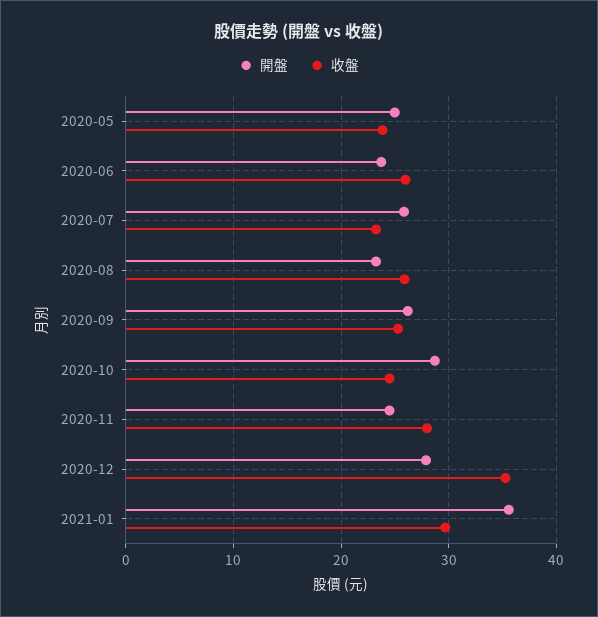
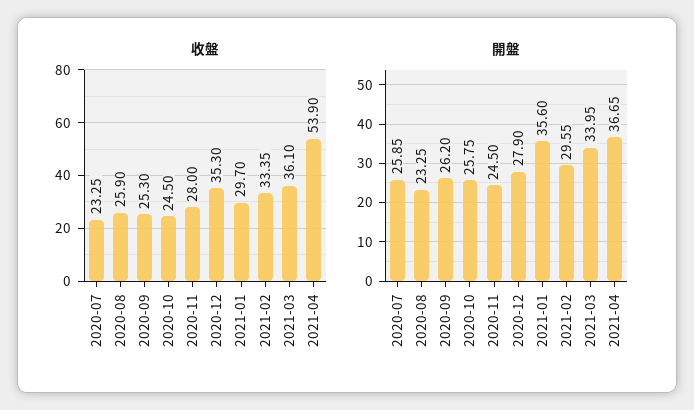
開盤, 2020-05: 25 -> none
收盤, 2020-05: 24 -> none
開盤, 2020-06: 24 -> none
收盤, 2020-06: 26 -> none
開盤, 2020-10: 29 -> 25.75
收盤, 2021-02: none -> 33.35
收盤, 2021-03: none -> 36.1
收盤, 2021-04: none -> 53.9
開盤, 2021-02: none -> 29.55
開盤, 2021-03: none -> 33.95
開盤, 2021-04: none -> 36.65

